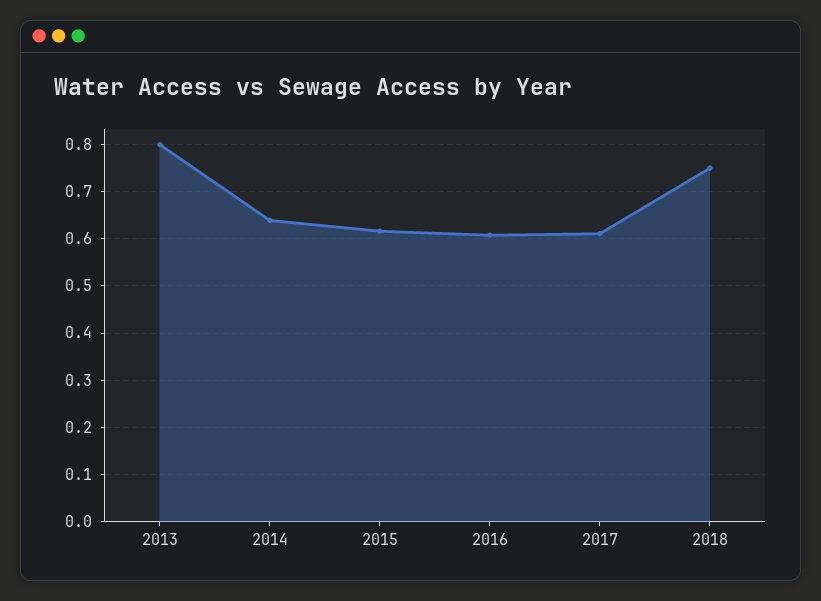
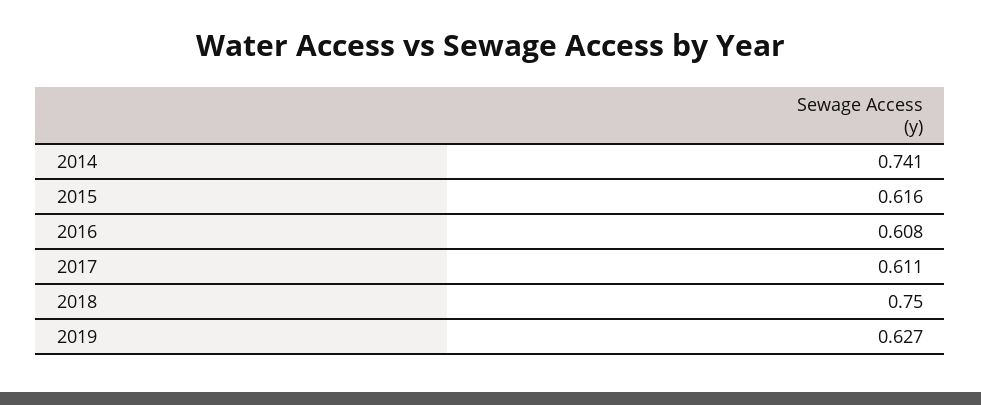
2013: 0.8 -> none
2014: 0.64 -> 0.741
2019: none -> 0.627

